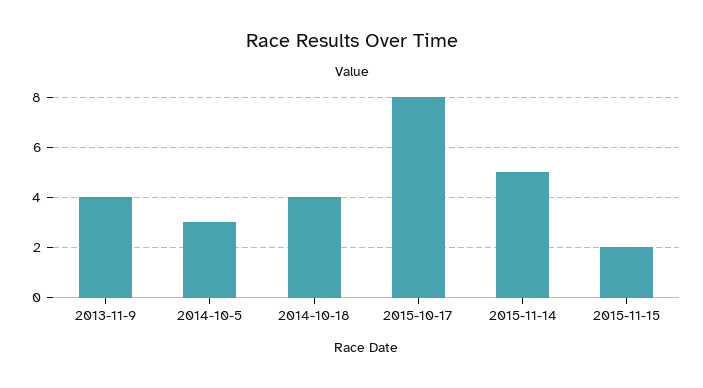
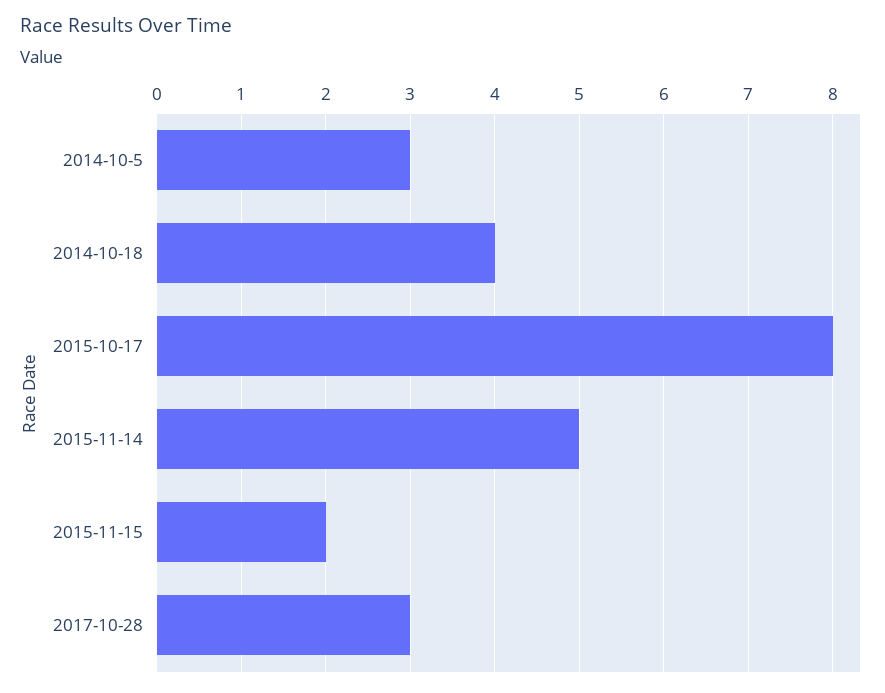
2013-11-9: 4 -> none
2017-10-28: none -> 3

